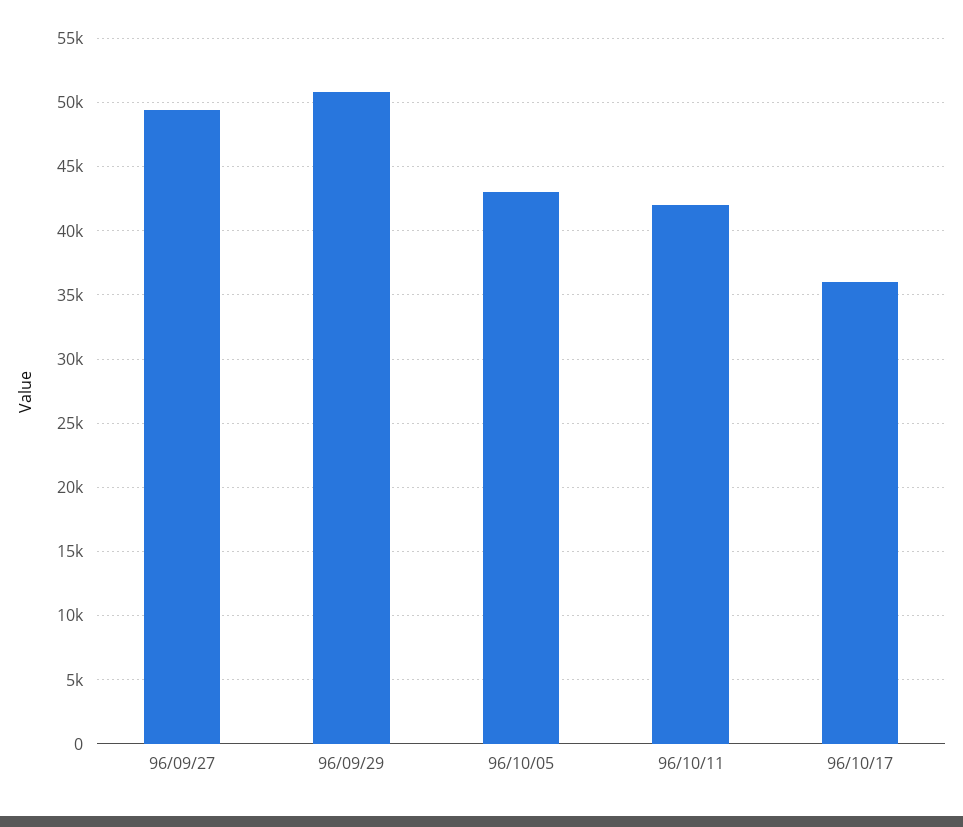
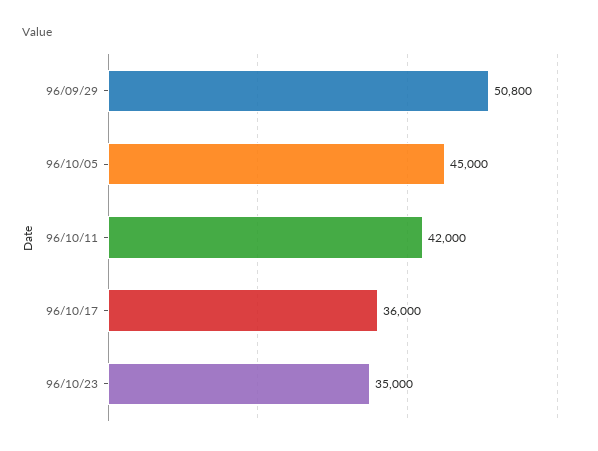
96/09/27: 49500 -> none
96/10/05: 43000 -> 45000
96/10/23: none -> 35000

